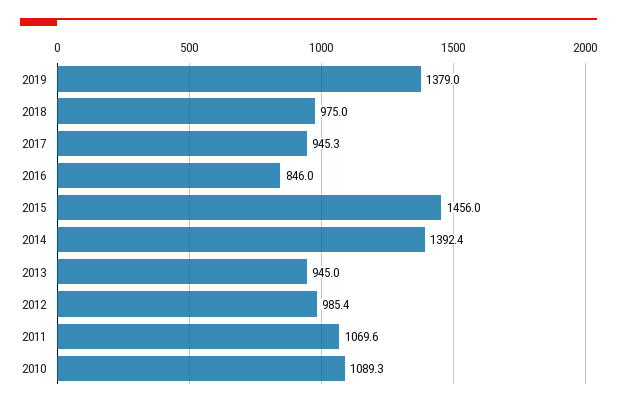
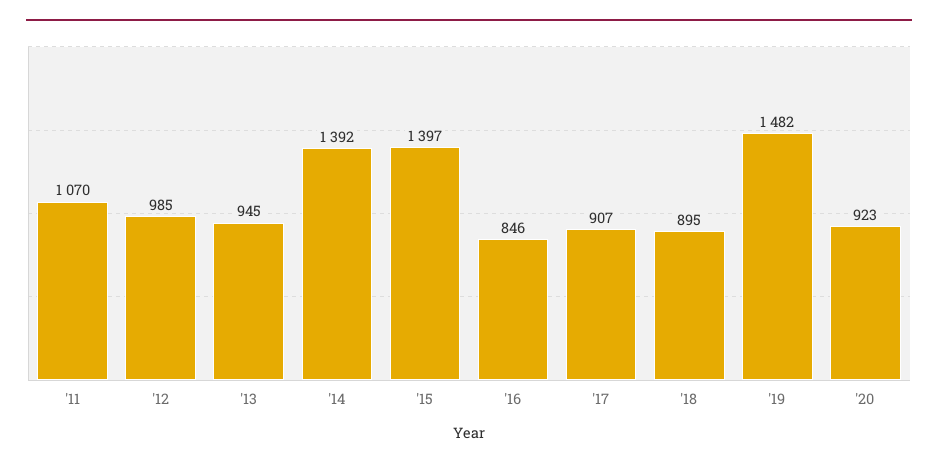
2019: 1379 -> 1482
2018: 975 -> 895
2017: 945.3 -> 907
2015: 1456 -> 1397
2010: 1089.3 -> none
'20: none -> 923

